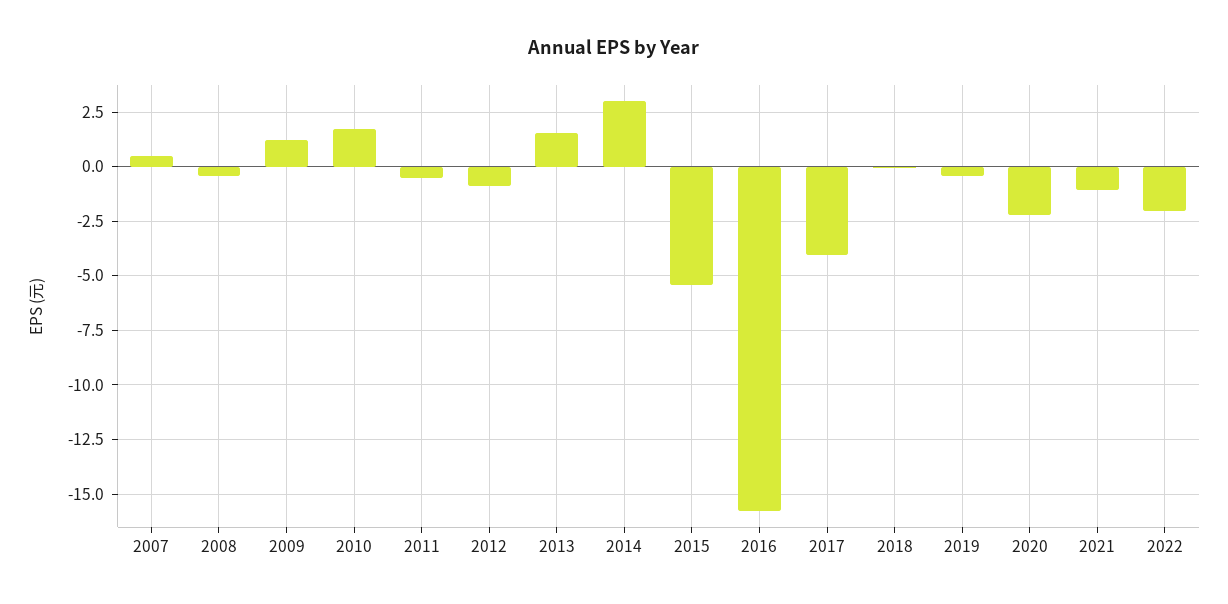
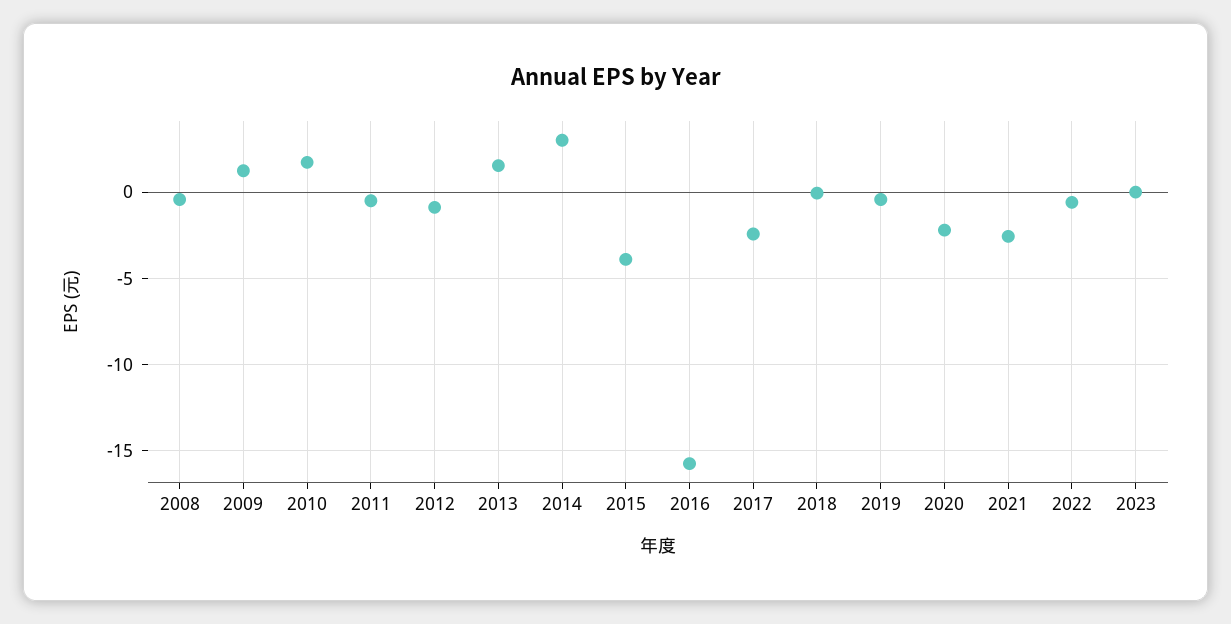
2007: 0.5 -> none
2015: -5.5 -> -4
2017: -4 -> -2.5
2021: -1 -> -2.5
2022: -2 -> -0.5
2023: none -> 0

